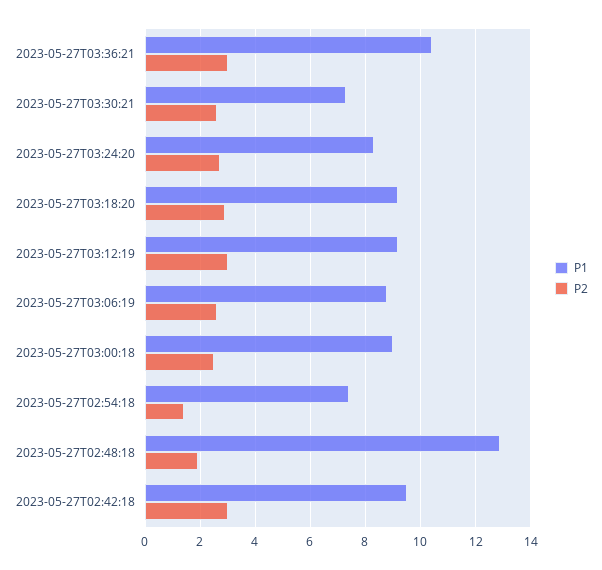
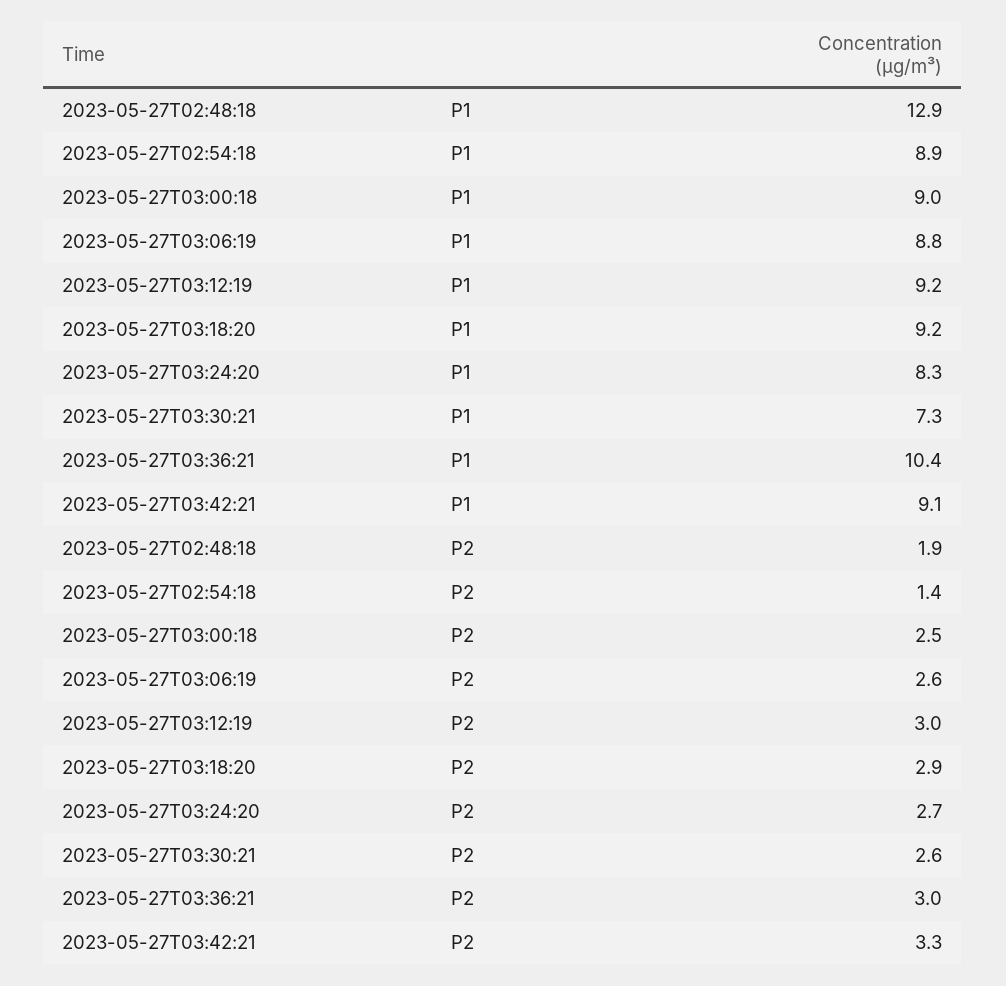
P1, 2023-05-27T02:54:18: 7.5 -> 8.9
P1, 2023-05-27T02:42:18: 9.5 -> none
P2, 2023-05-27T02:42:18: 3 -> none
P1, 2023-05-27T03:42:21: none -> 9.1
P2, 2023-05-27T03:42:21: none -> 3.3

